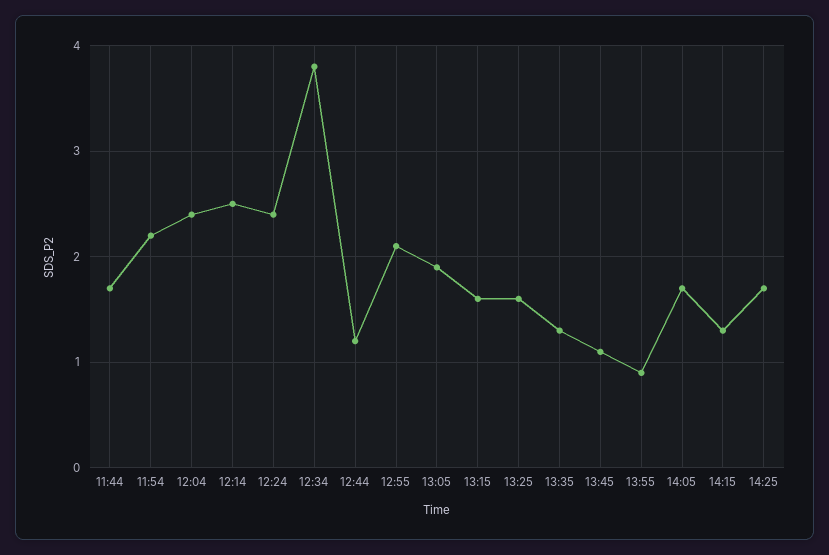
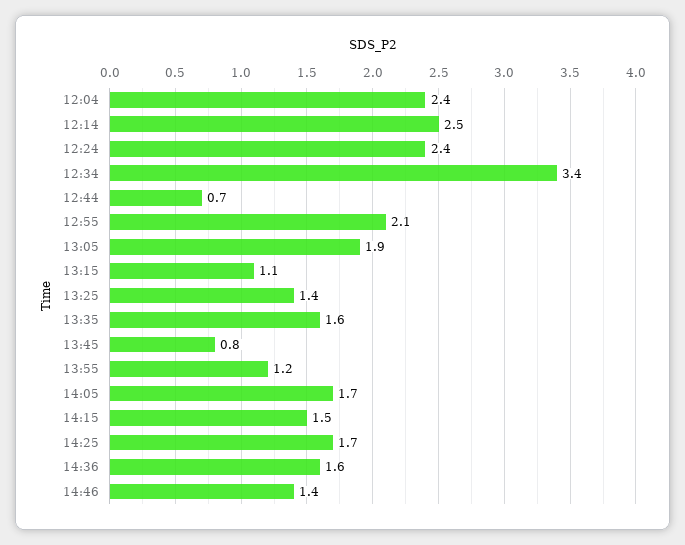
11:44: 1.7 -> none
11:54: 2.2 -> none
12:34: 3.8 -> 3.4
12:44: 1.2 -> 0.7
13:15: 1.6 -> 1.1
13:25: 1.6 -> 1.4
13:35: 1.3 -> 1.6
13:45: 1.1 -> 0.8
13:55: 0.9 -> 1.2
14:15: 1.3 -> 1.5
14:36: none -> 1.6
14:46: none -> 1.4

